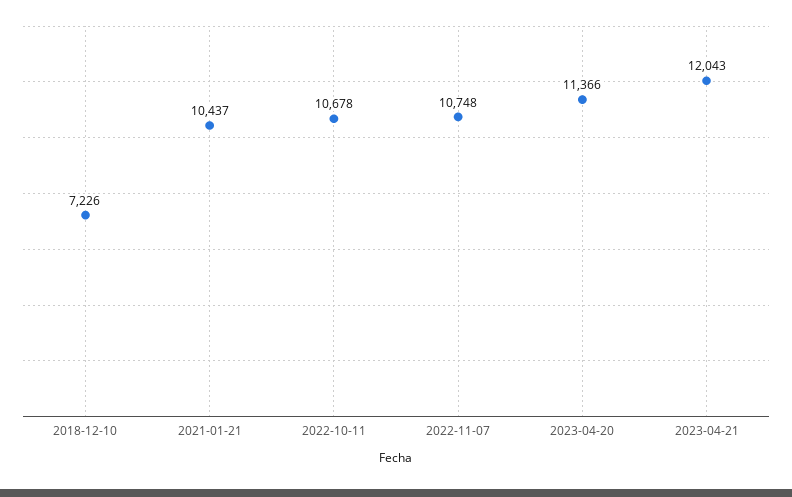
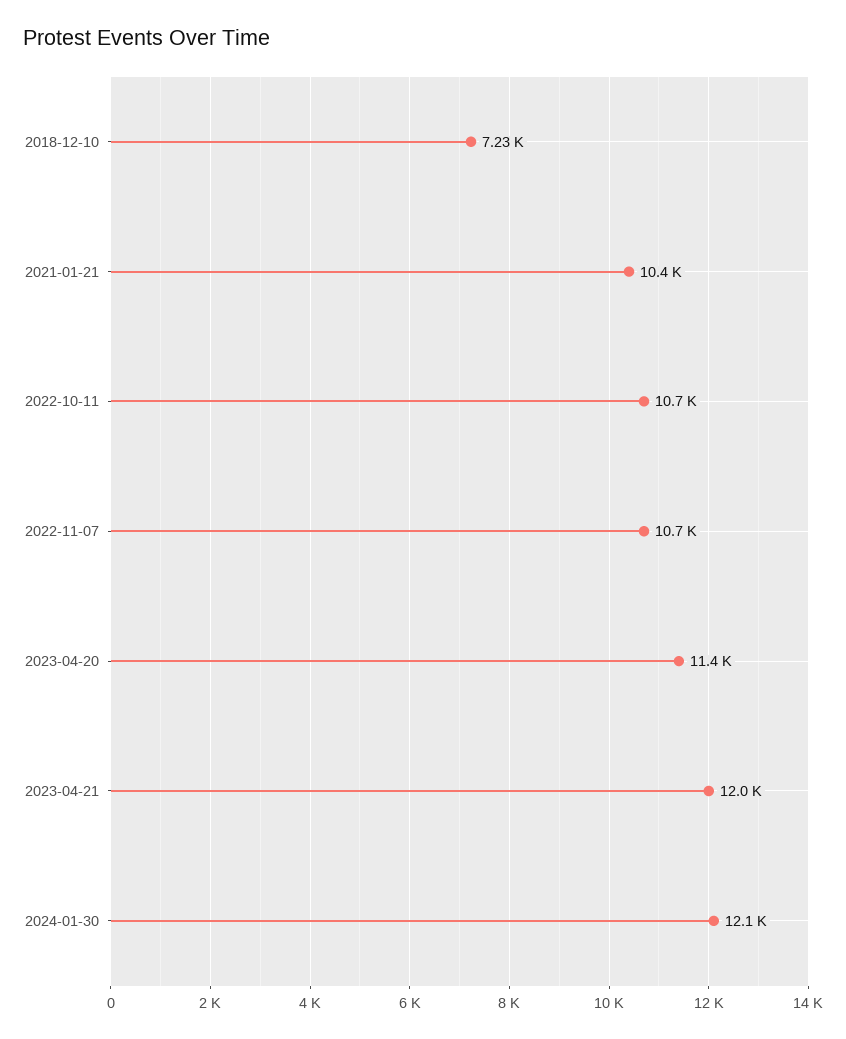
2024-01-30: none -> 12100

